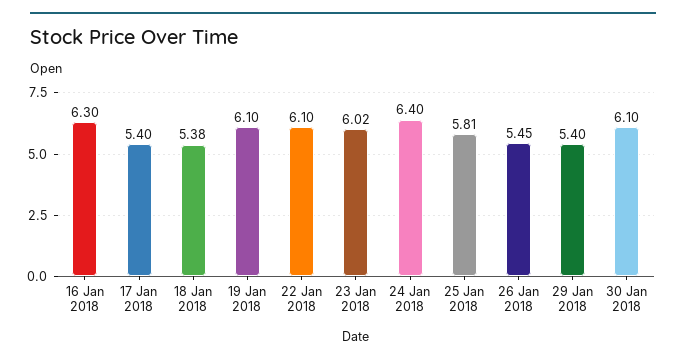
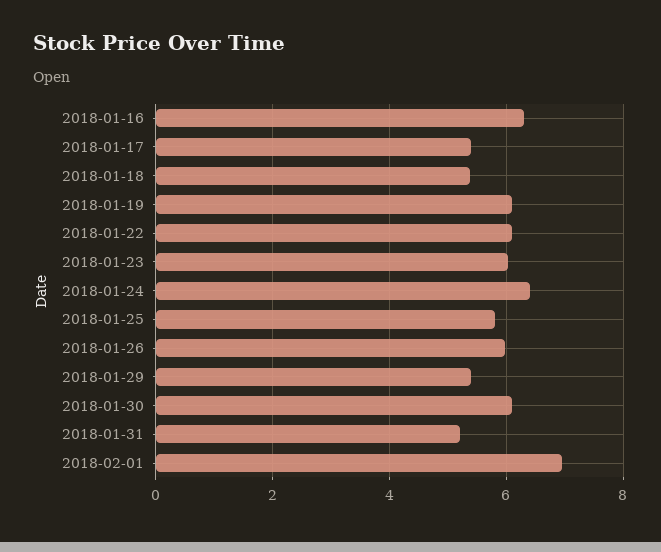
26 Jan 2018: 5.45 -> 6
2018-01-31: none -> 5.2
2018-02-01: none -> 7

